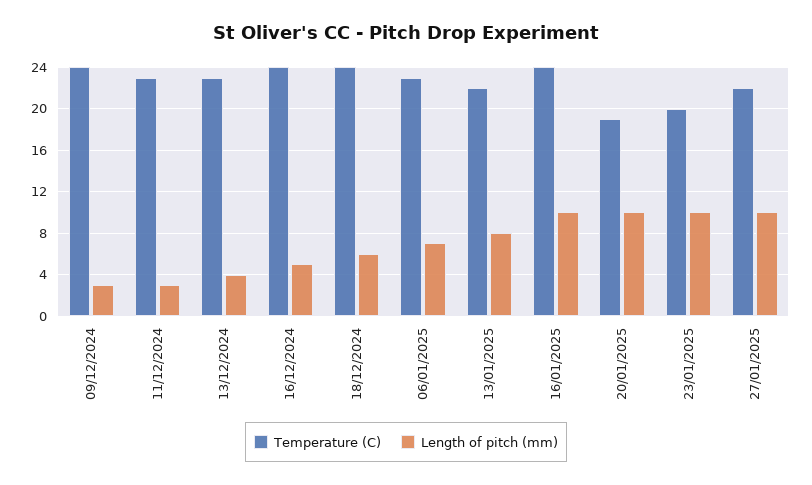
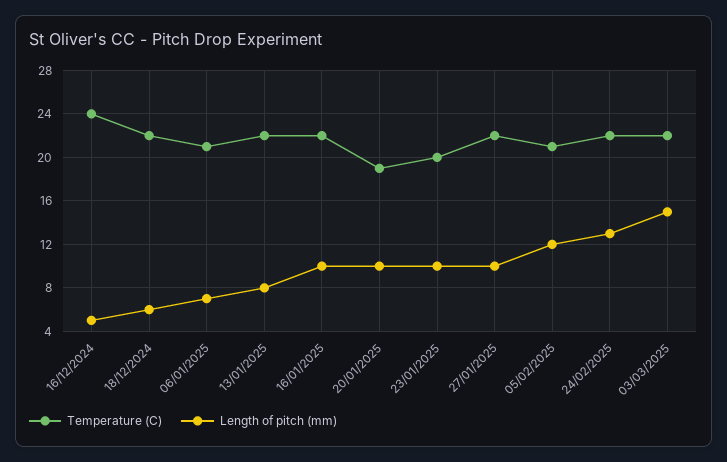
Temperature (C), 09/12/2024: 24 -> none
Length of pitch (mm), 09/12/2024: 3 -> none
Temperature (C), 11/12/2024: 23 -> none
Length of pitch (mm), 11/12/2024: 3 -> none
Temperature (C), 13/12/2024: 23 -> none
Length of pitch (mm), 13/12/2024: 4 -> none
Temperature (C), 18/12/2024: 24 -> 22
Temperature (C), 06/01/2025: 23 -> 21
Temperature (C), 16/01/2025: 24 -> 22
Temperature (C), 05/02/2025: none -> 21
Length of pitch (mm), 05/02/2025: none -> 12
Temperature (C), 24/02/2025: none -> 22
Length of pitch (mm), 24/02/2025: none -> 13
Temperature (C), 03/03/2025: none -> 22
Length of pitch (mm), 03/03/2025: none -> 15

